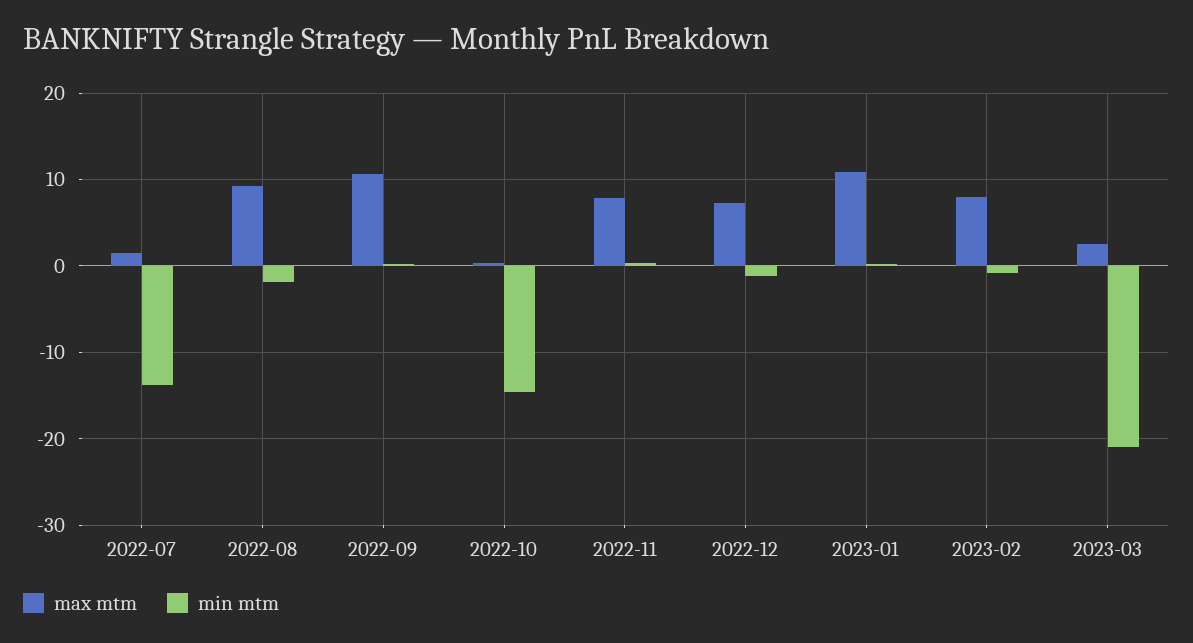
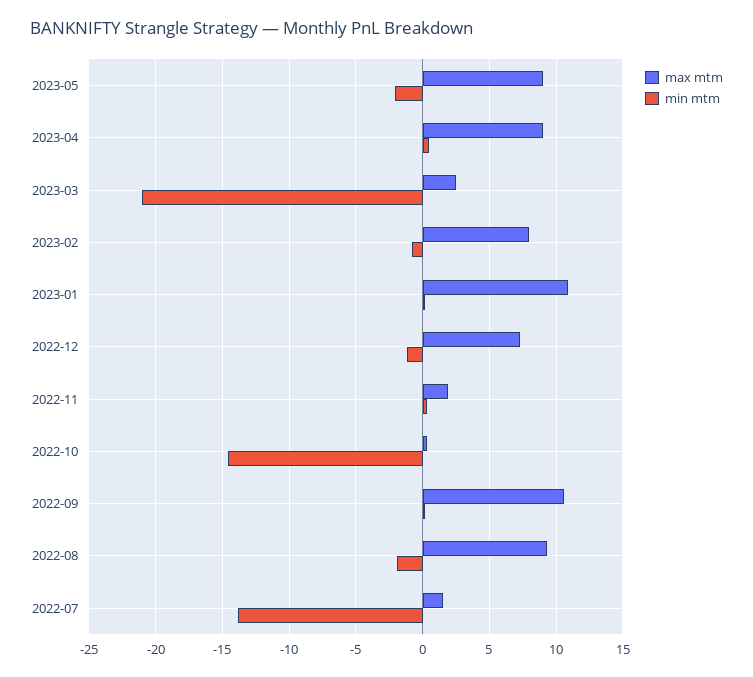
max mtm, 2022-11: 8 -> 2
max mtm, 2023-05: none -> 9
min mtm, 2023-05: none -> -2
max mtm, 2023-04: none -> 9
min mtm, 2023-04: none -> 0.5

